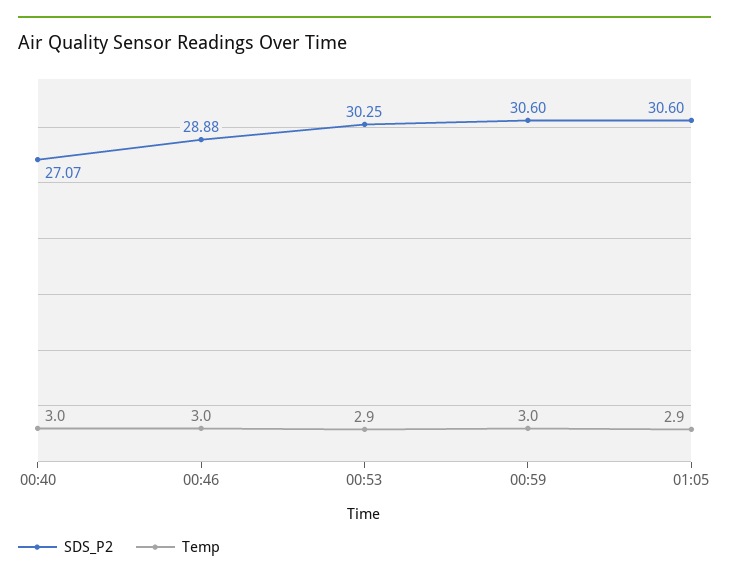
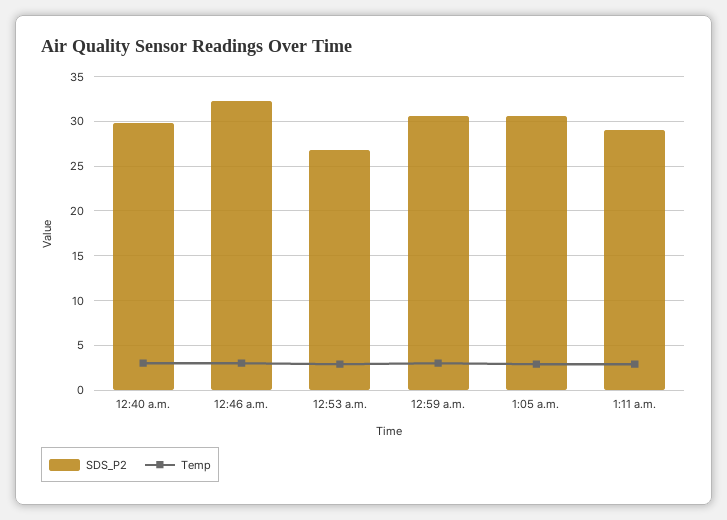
SDS_P2, 00:40: 27.07 -> 30
SDS_P2, 00:46: 28.88 -> 32
SDS_P2, 00:53: 30.25 -> 27
SDS_P2, 1:11 a.m.: none -> 29
Temp, 1:11 a.m.: none -> 3

